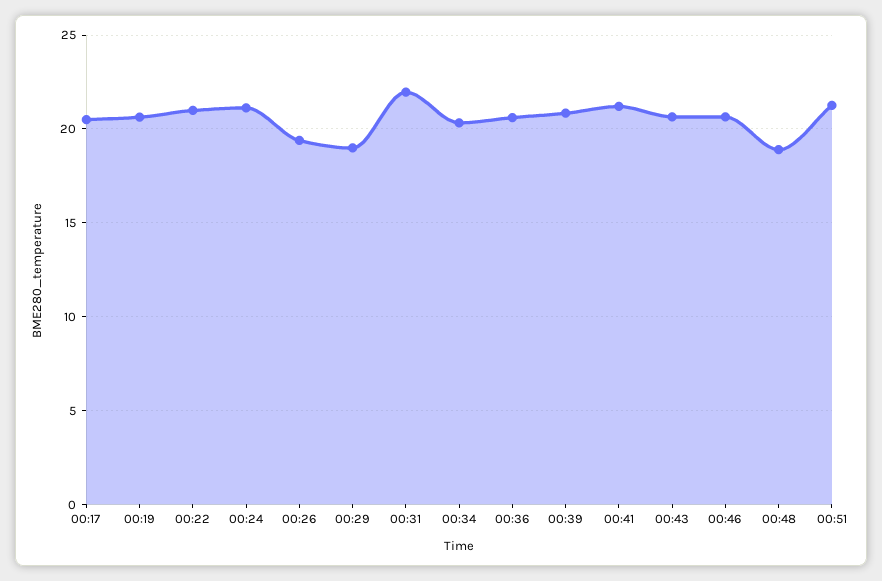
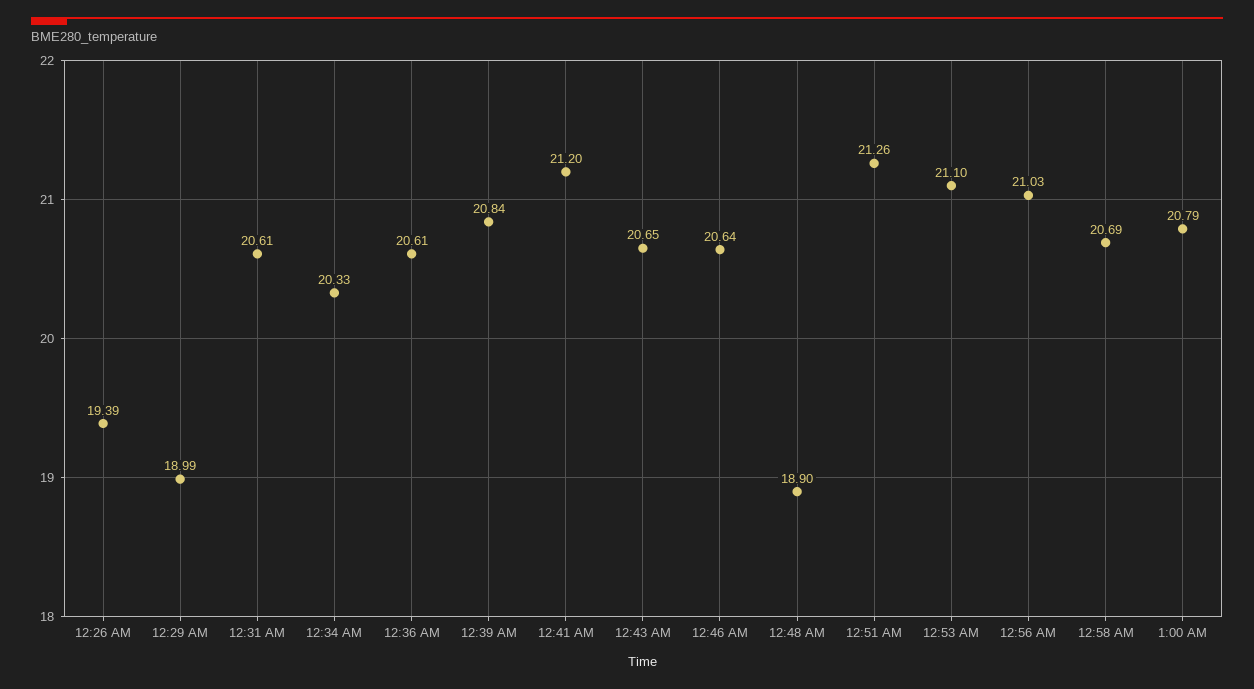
00:17: 20.5 -> none
00:19: 20.5 -> none
00:22: 21 -> none
00:24: 21 -> none
00:31: 22 -> 20.61
12:53 AM: none -> 21.1
12:56 AM: none -> 21.03
12:58 AM: none -> 20.69
1:00 AM: none -> 20.79

